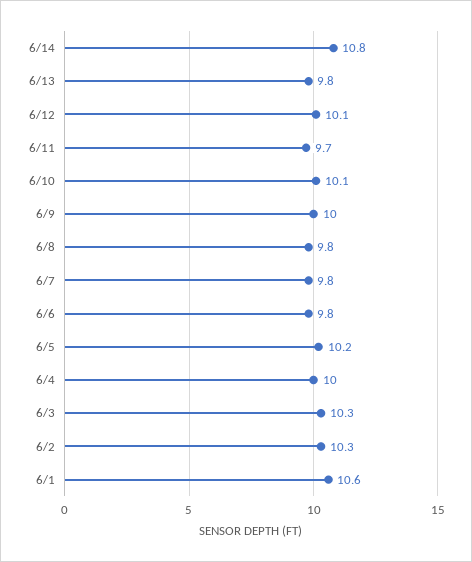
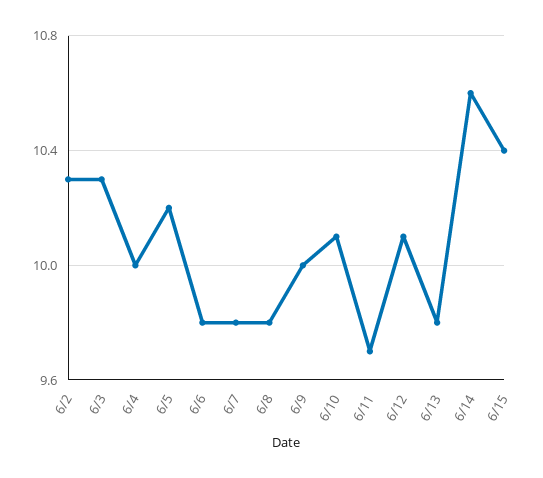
6/14: 10.8 -> 10.6
6/1: 10.6 -> none
6/15: none -> 10.4

